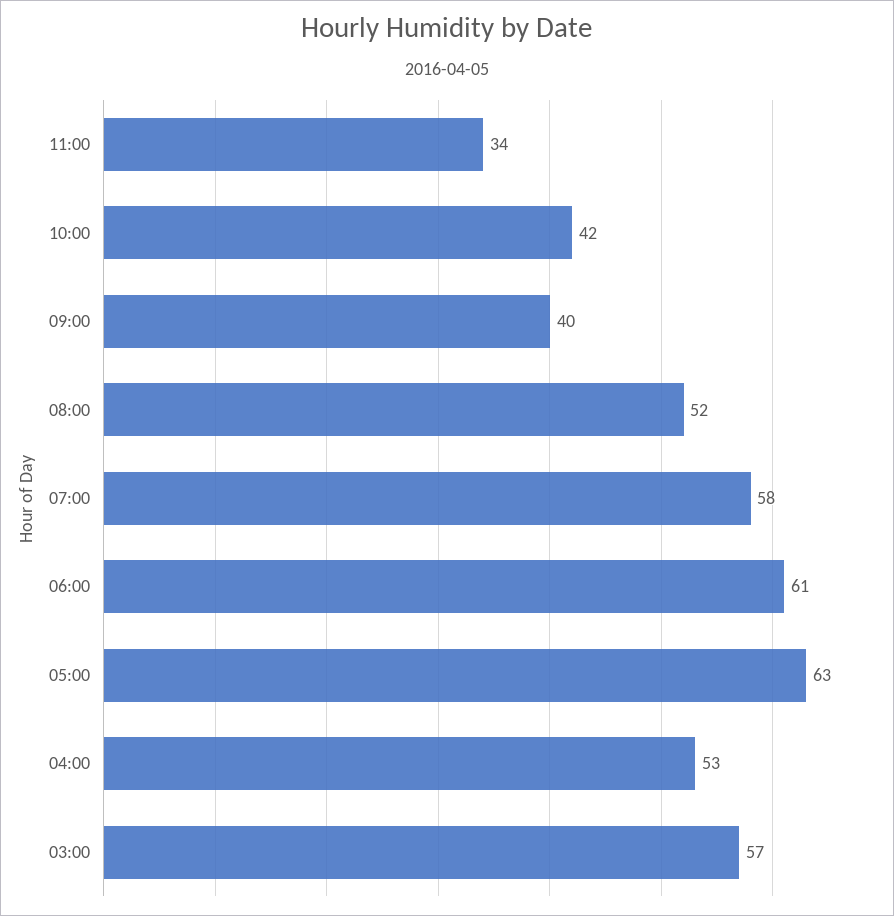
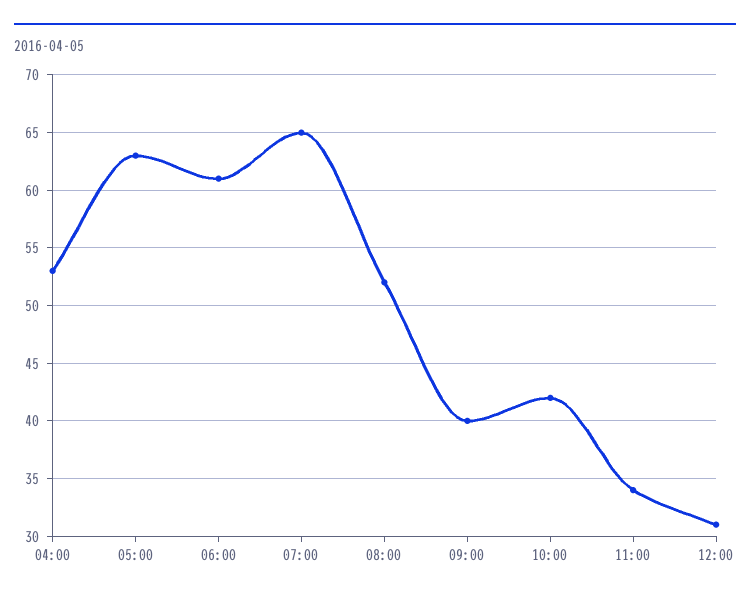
07:00: 58 -> 65
03:00: 57 -> none
12:00: none -> 31

